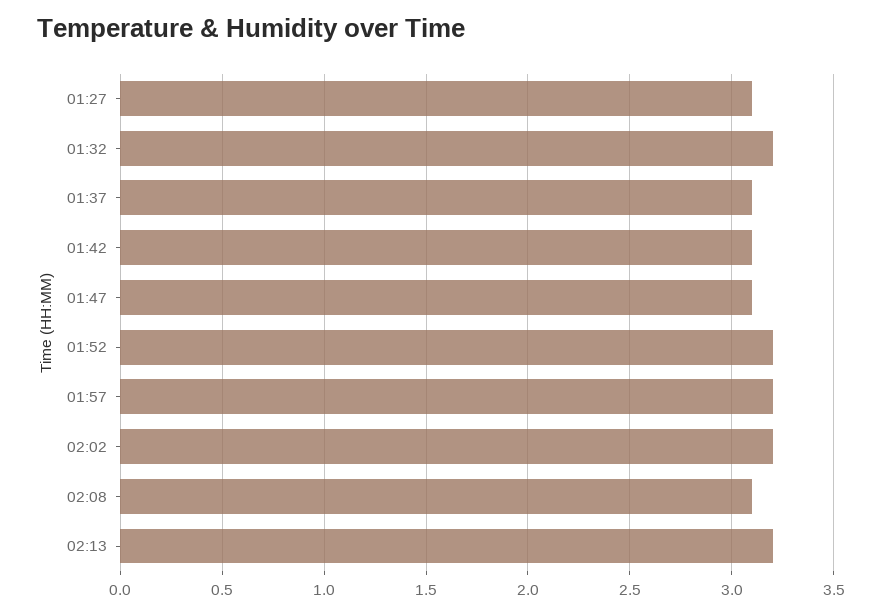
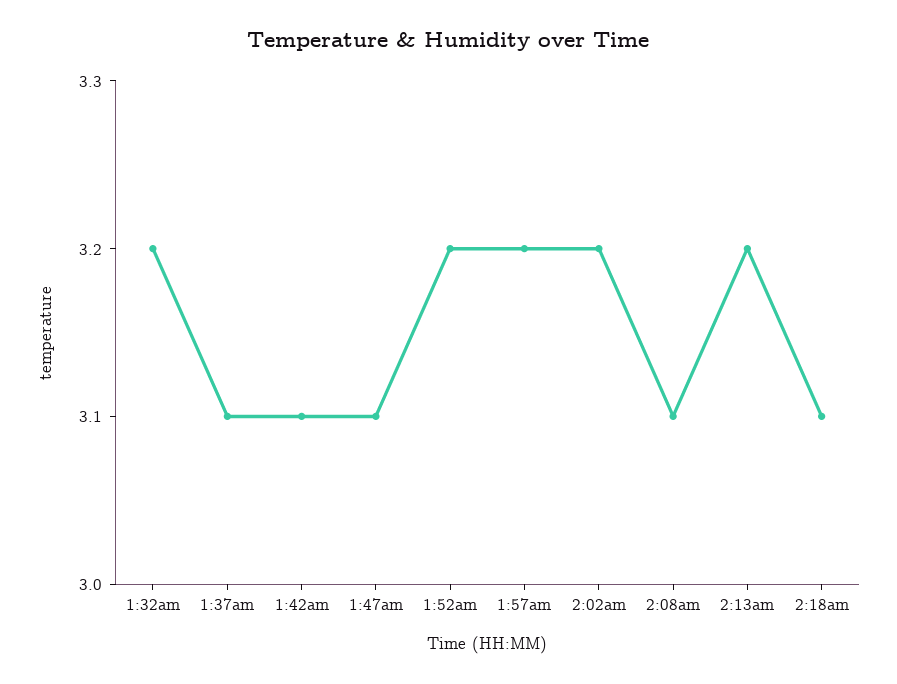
01:27: 3.1 -> none
2:18am: none -> 3.1

